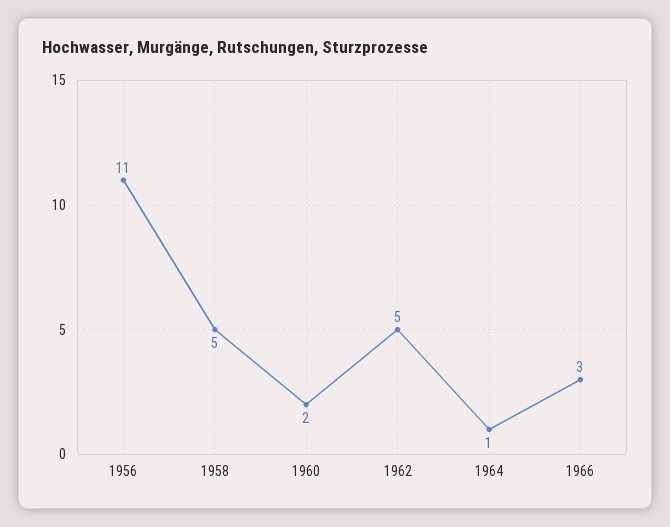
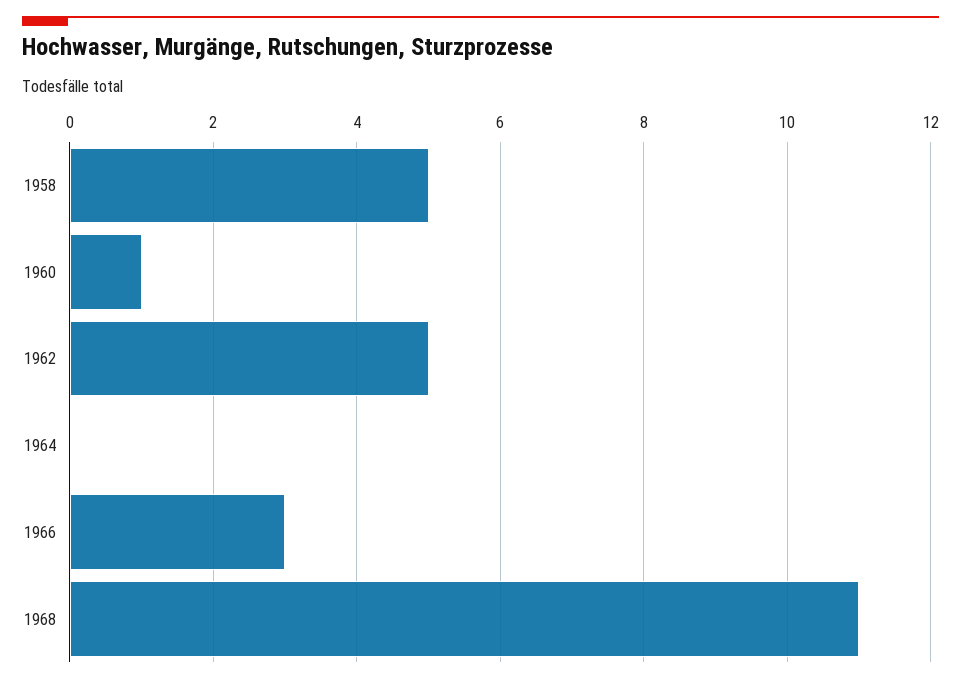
1956: 11 -> none
1960: 2 -> 1
1964: 1 -> 0
1968: none -> 11

